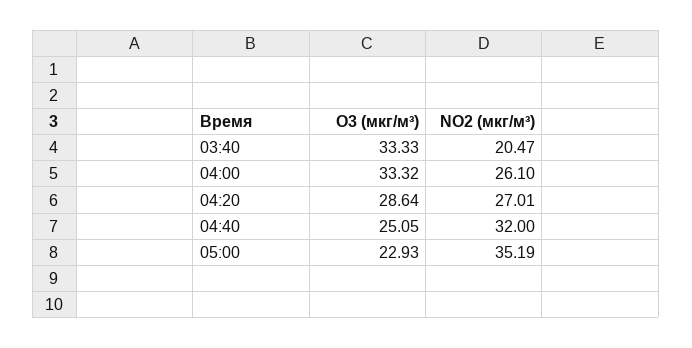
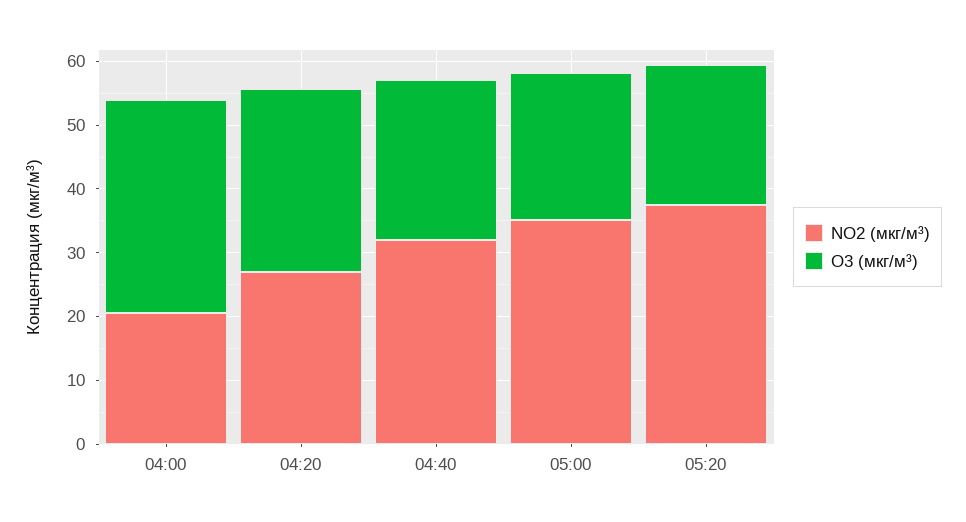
O3 (мкг/м³), 03:40: 33.33 -> none
NO2 (мкг/м³), 03:40: 20.47 -> none
NO2 (мкг/м³), 04:00: 26.1 -> 20
NO2 (мкг/м³), 05:20: none -> 38
O3 (мкг/м³), 05:20: none -> 22

